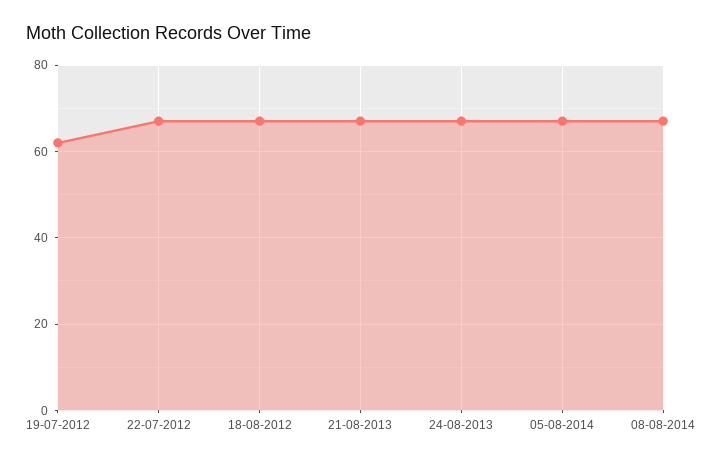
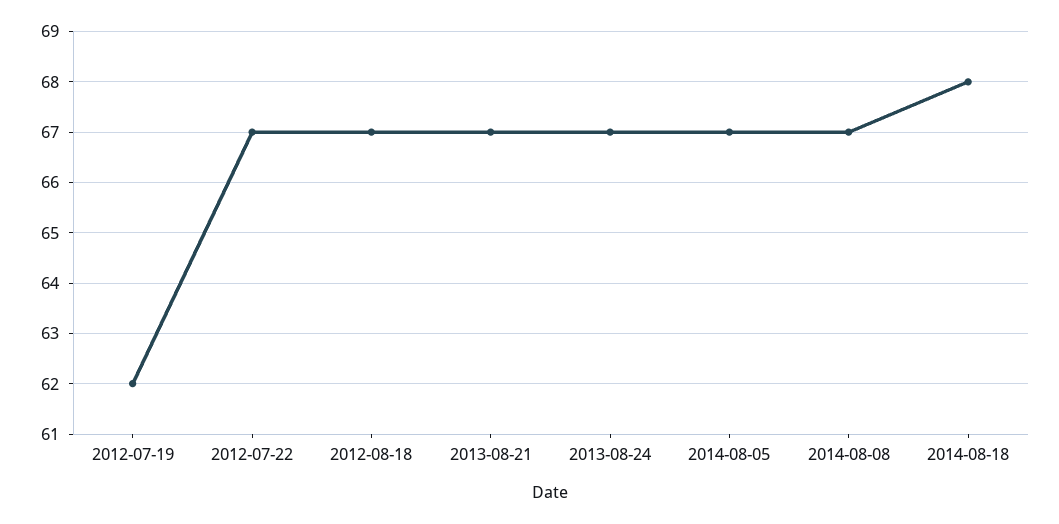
2014-08-18: none -> 68

